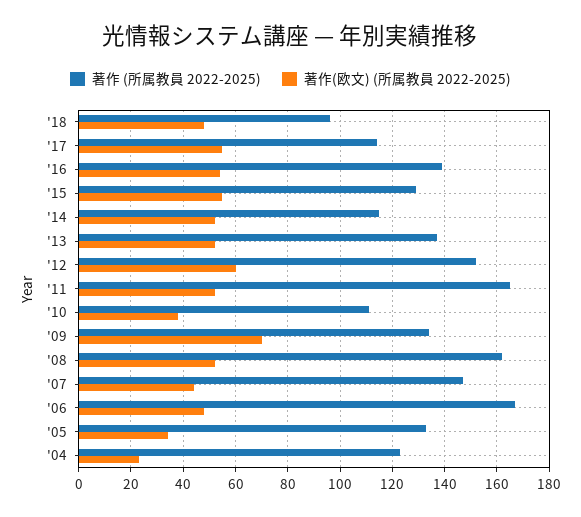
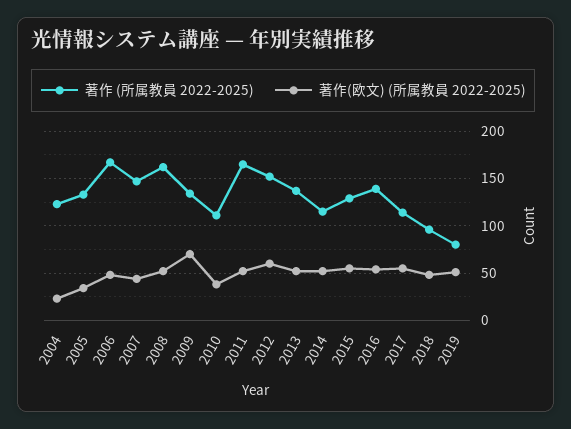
著作 (所属教員 2022-2025), 2019: none -> 80
著作(欧文) (所属教員 2022-2025), 2019: none -> 50

